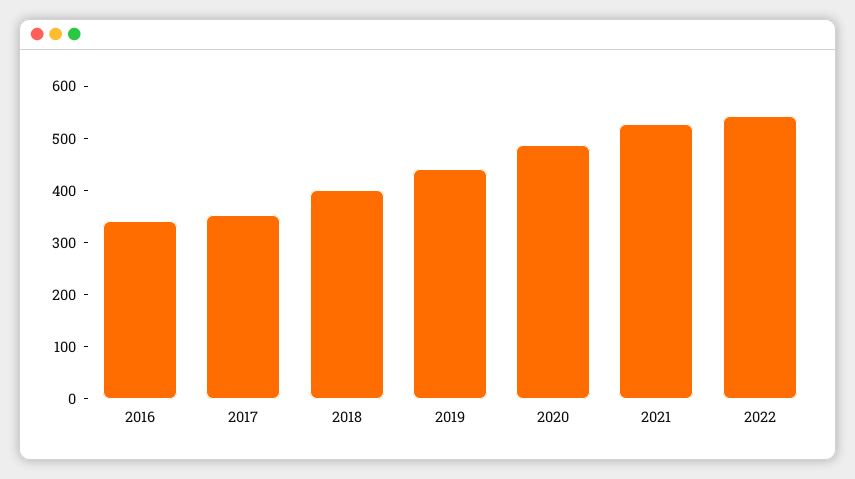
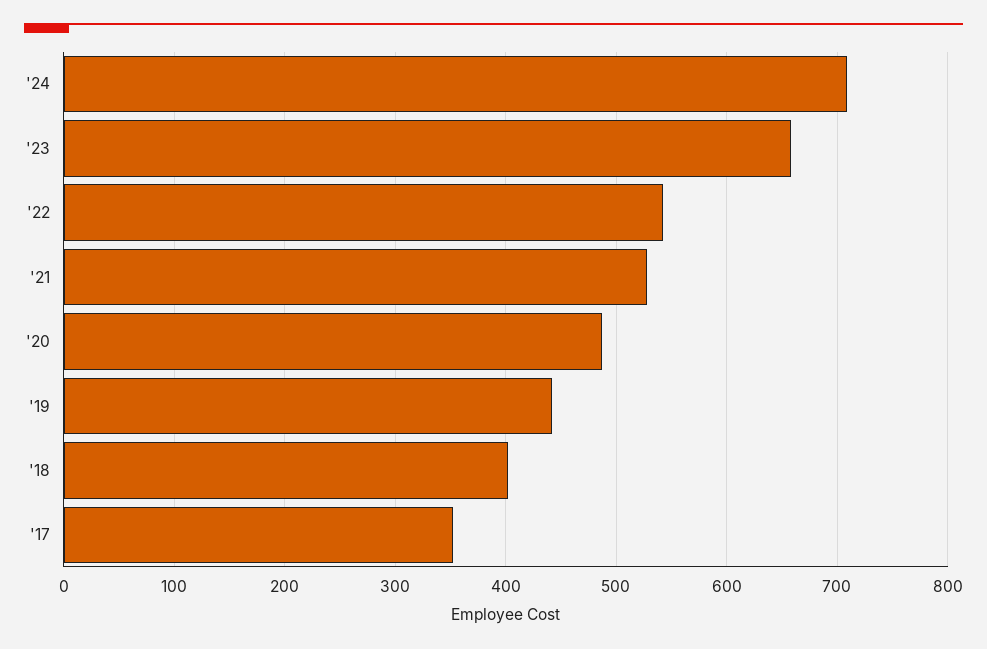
2016: 340 -> none
'24: none -> 710
'23: none -> 660

